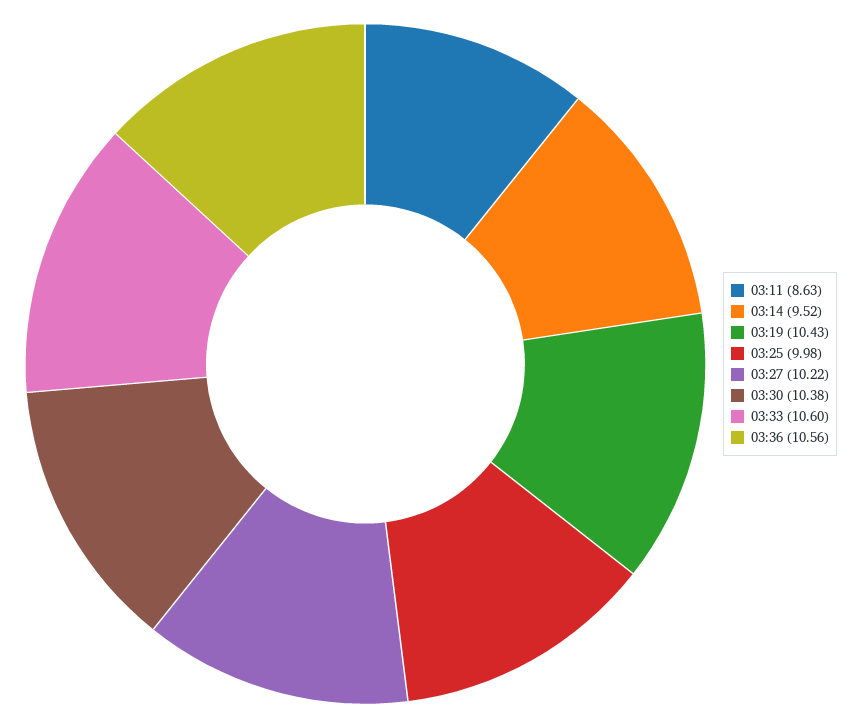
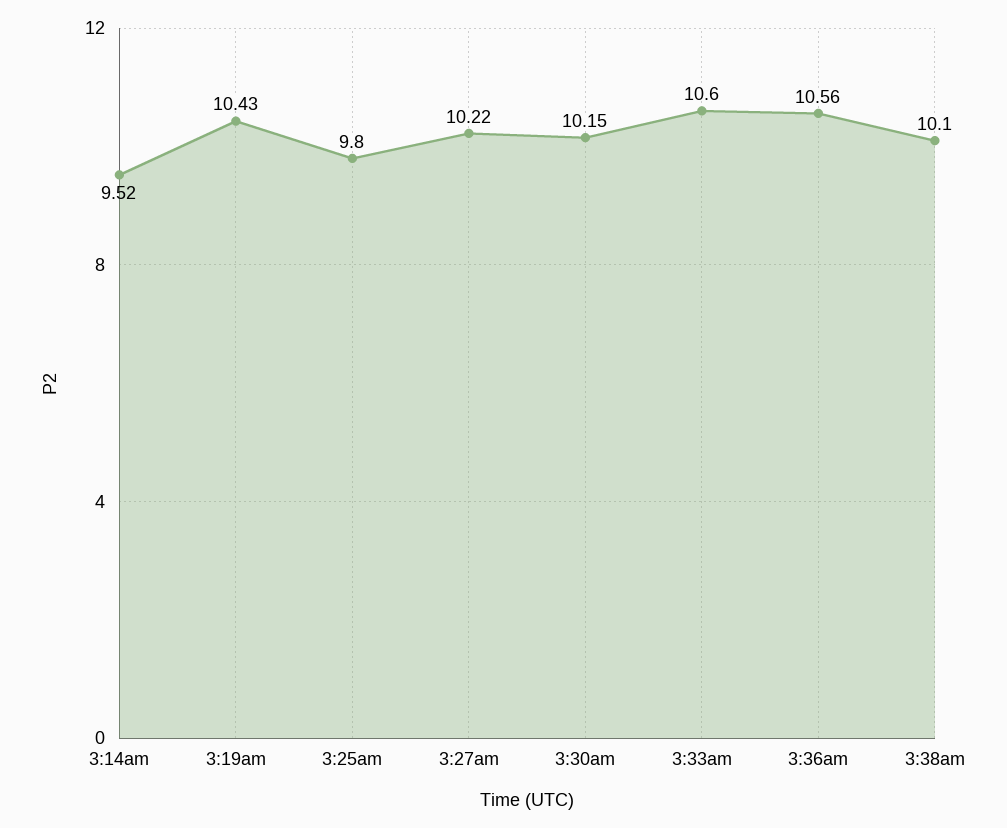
03:11: 8.63 -> none
03:25: 9.98 -> 9.8
03:30: 10.38 -> 10.15
3:38am: none -> 10.1

